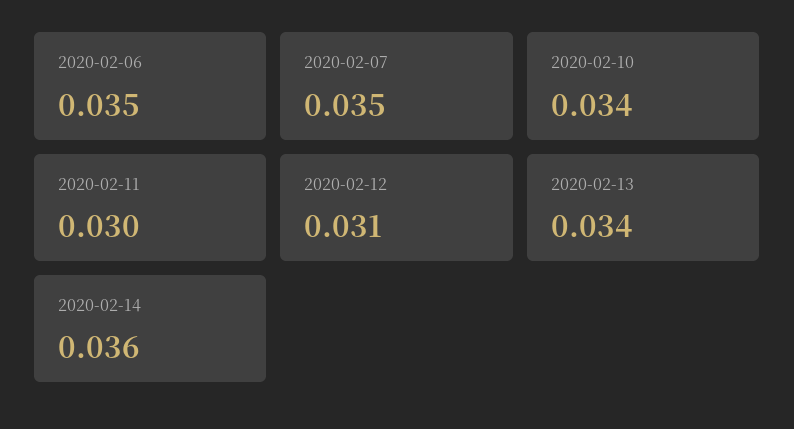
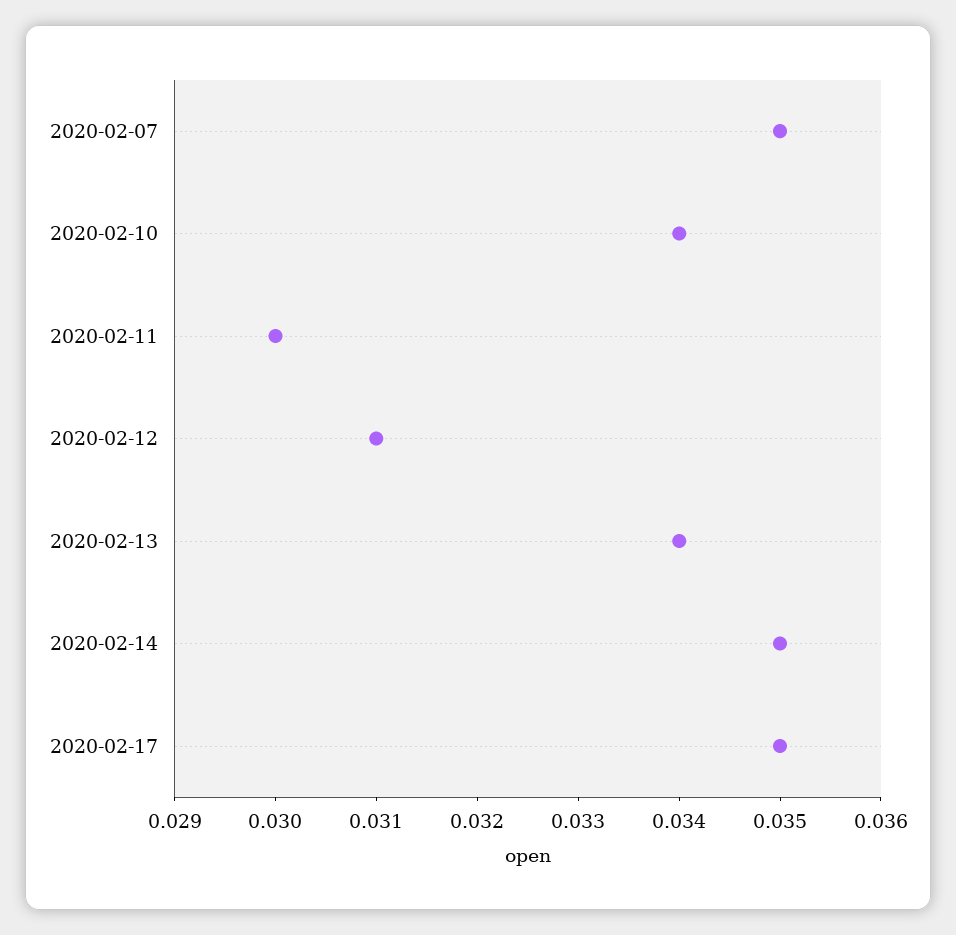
2020-02-06: 0.035 -> none
2020-02-14: 0.036 -> 0.035
2020-02-17: none -> 0.035

